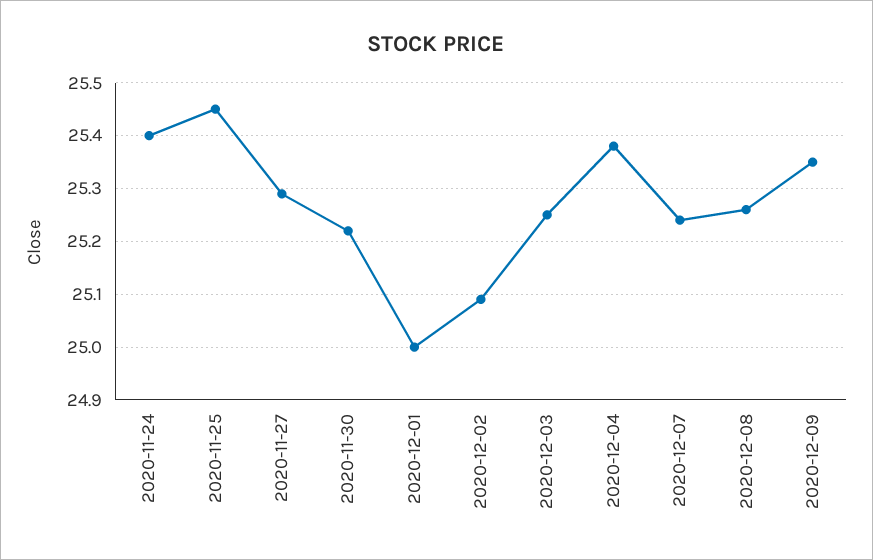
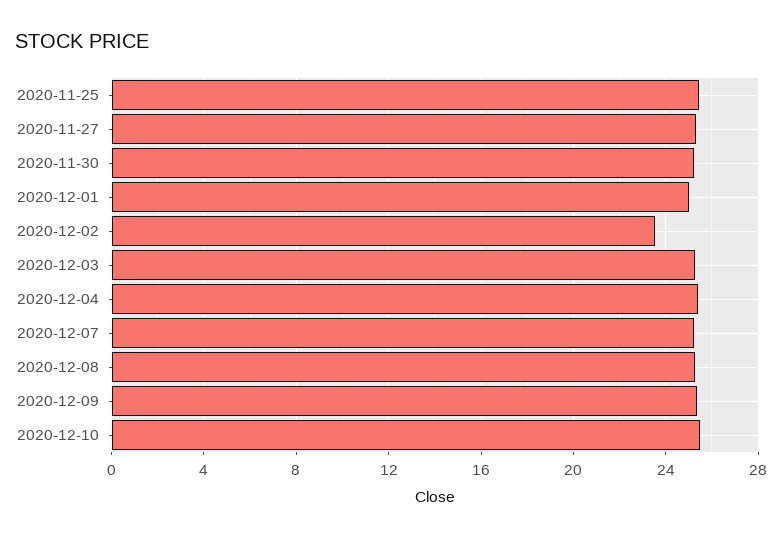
2020-11-24: 25.4 -> none
2020-12-02: 25.1 -> 23.5
2020-12-10: none -> 25.5

